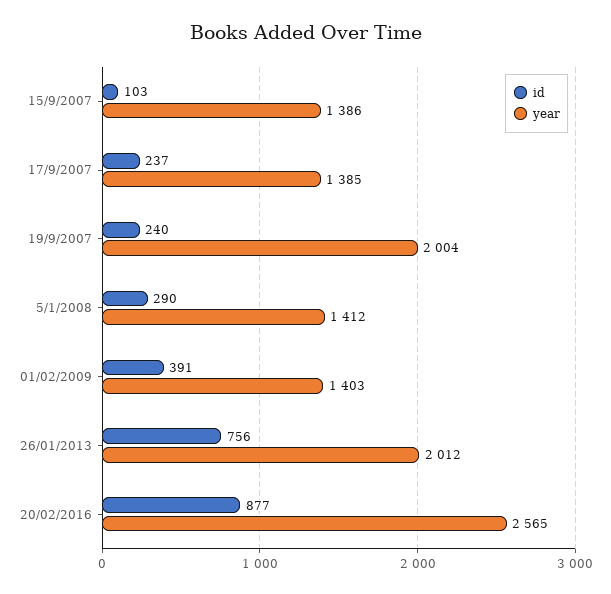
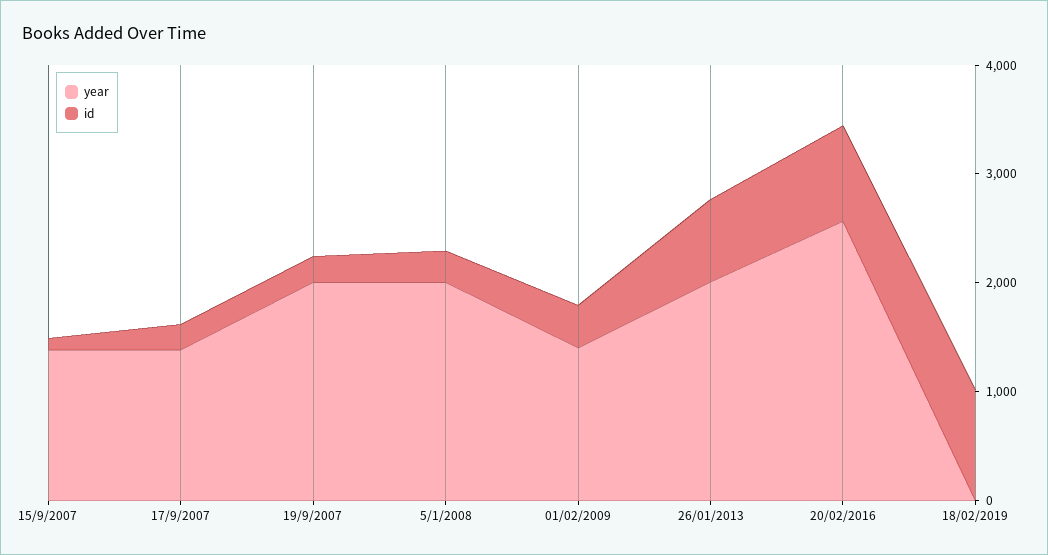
year, 5/1/2008: 1412 -> 2000
year, 18/02/2019: none -> 0
id, 18/02/2019: none -> 1000

